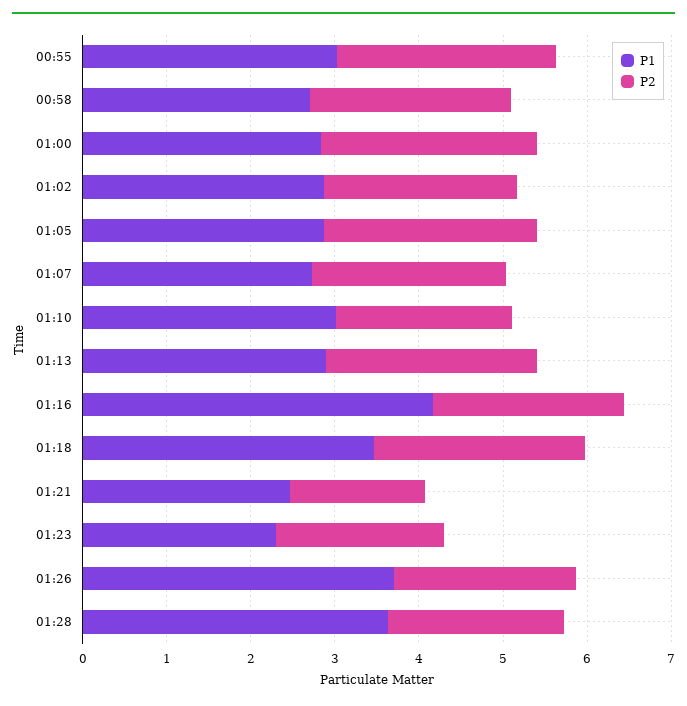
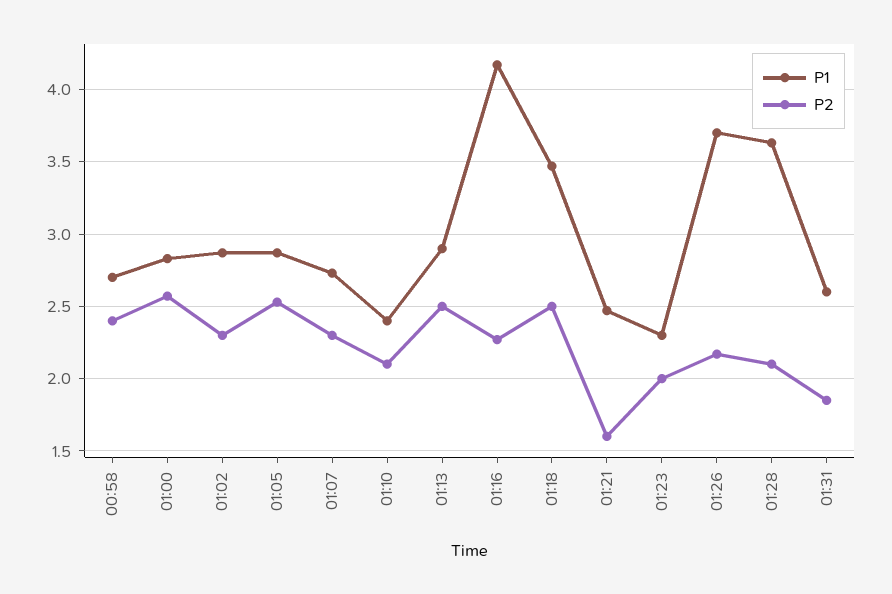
P1, 00:55: 3 -> none
P2, 00:55: 2.6 -> none
P1, 01:10: 3 -> 2.4
P1, 01:31: none -> 2.6
P2, 01:31: none -> 1.85

